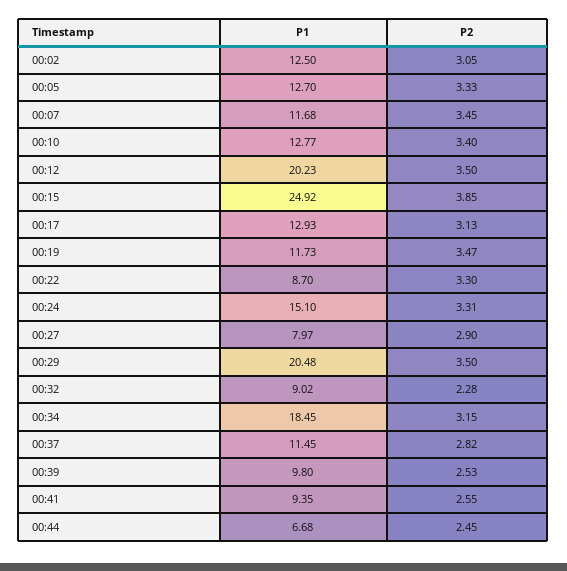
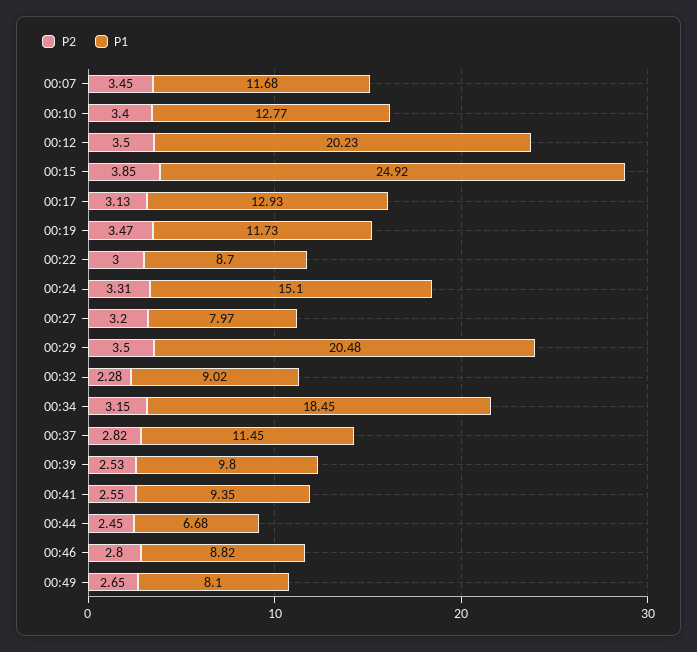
P1, 00:02: 12.5 -> none
P2, 00:02: 3.05 -> none
P1, 00:05: 12.7 -> none
P2, 00:05: 3.33 -> none
P2, 00:22: 3.3 -> 3
P2, 00:27: 2.9 -> 3.2
P2, 00:46: none -> 2.8
P1, 00:46: none -> 8.82
P2, 00:49: none -> 2.65
P1, 00:49: none -> 8.1

